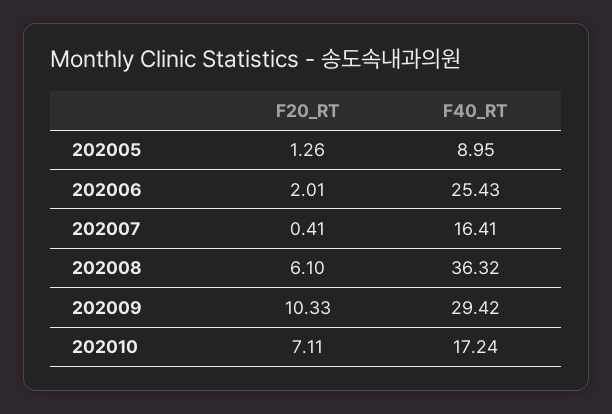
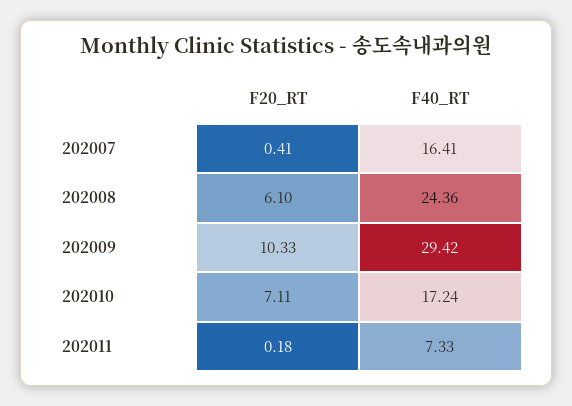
F20_RT, 202005: 1.26 -> none
F40_RT, 202005: 8.95 -> none
F20_RT, 202006: 2.01 -> none
F40_RT, 202006: 25.43 -> none
F40_RT, 202008: 36.32 -> 24.36
F20_RT, 202011: none -> 0.18
F40_RT, 202011: none -> 7.33

